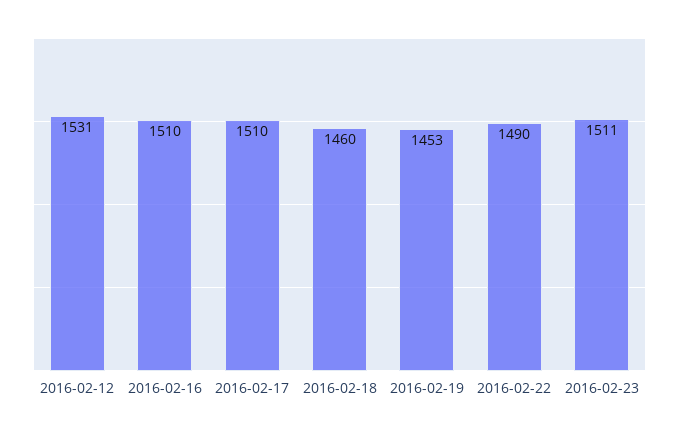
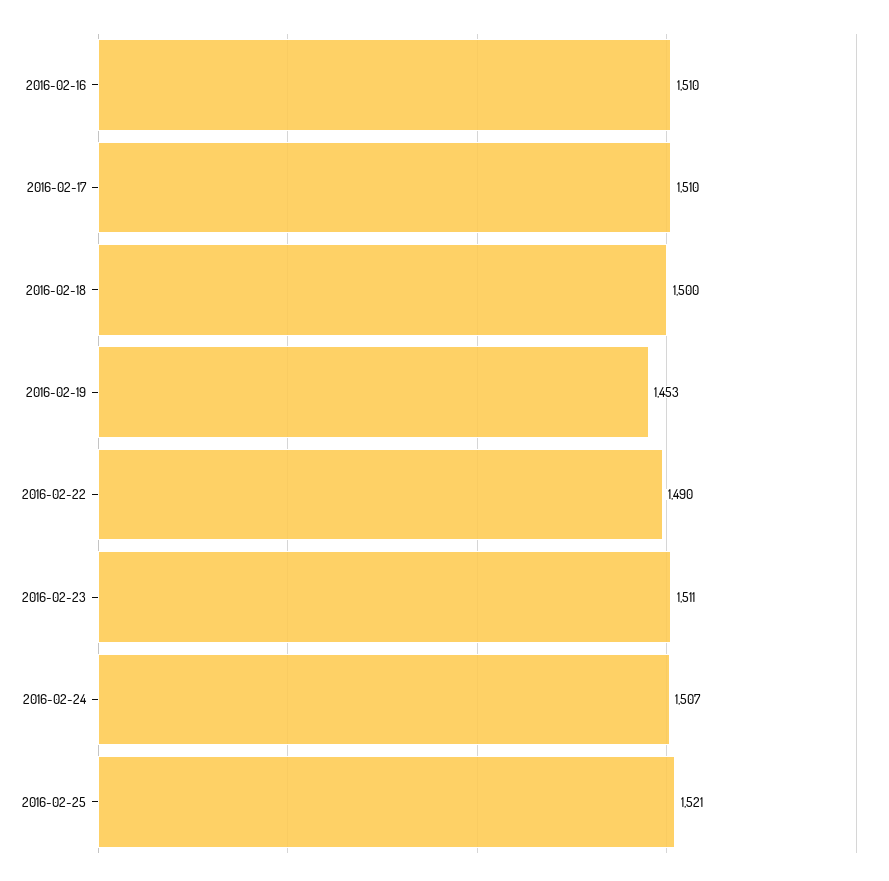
2016-02-12: 1531 -> none
2016-02-18: 1460 -> 1500
2016-02-24: none -> 1507
2016-02-25: none -> 1521

